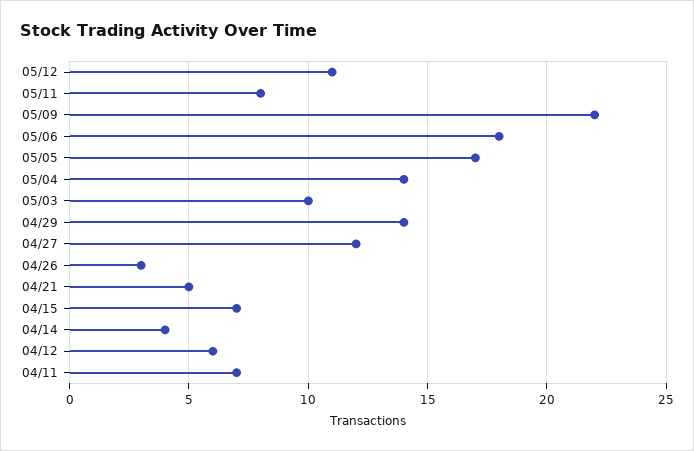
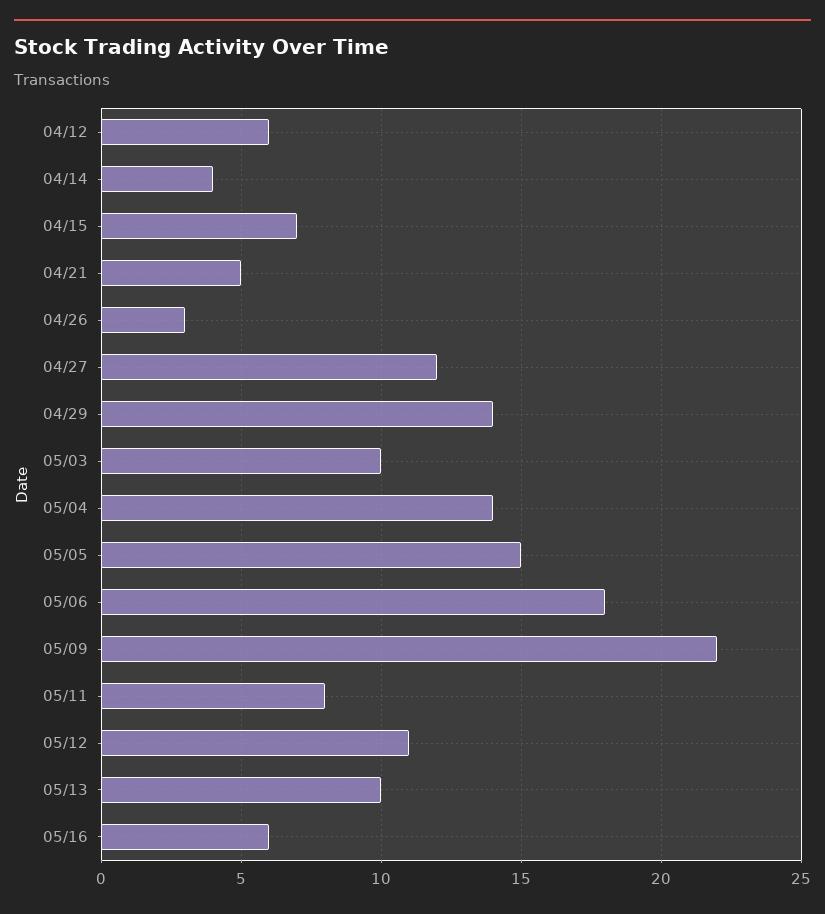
05/05: 17 -> 15
04/11: 7 -> none
05/13: none -> 10
05/16: none -> 6

